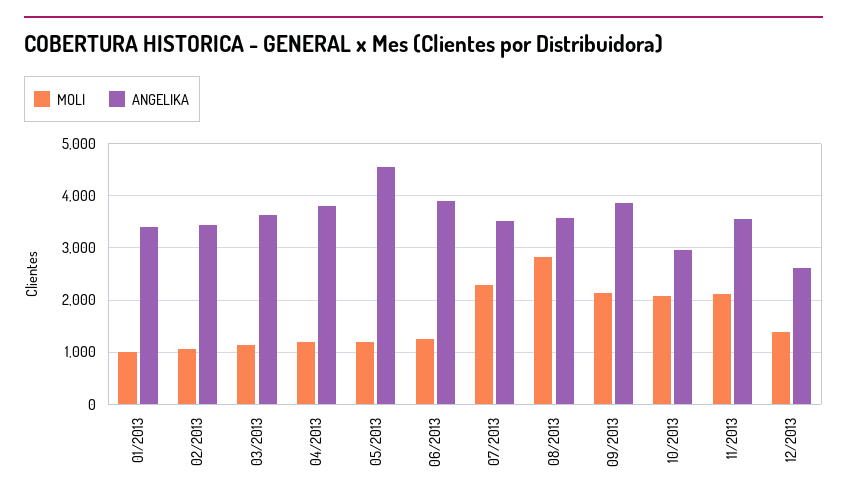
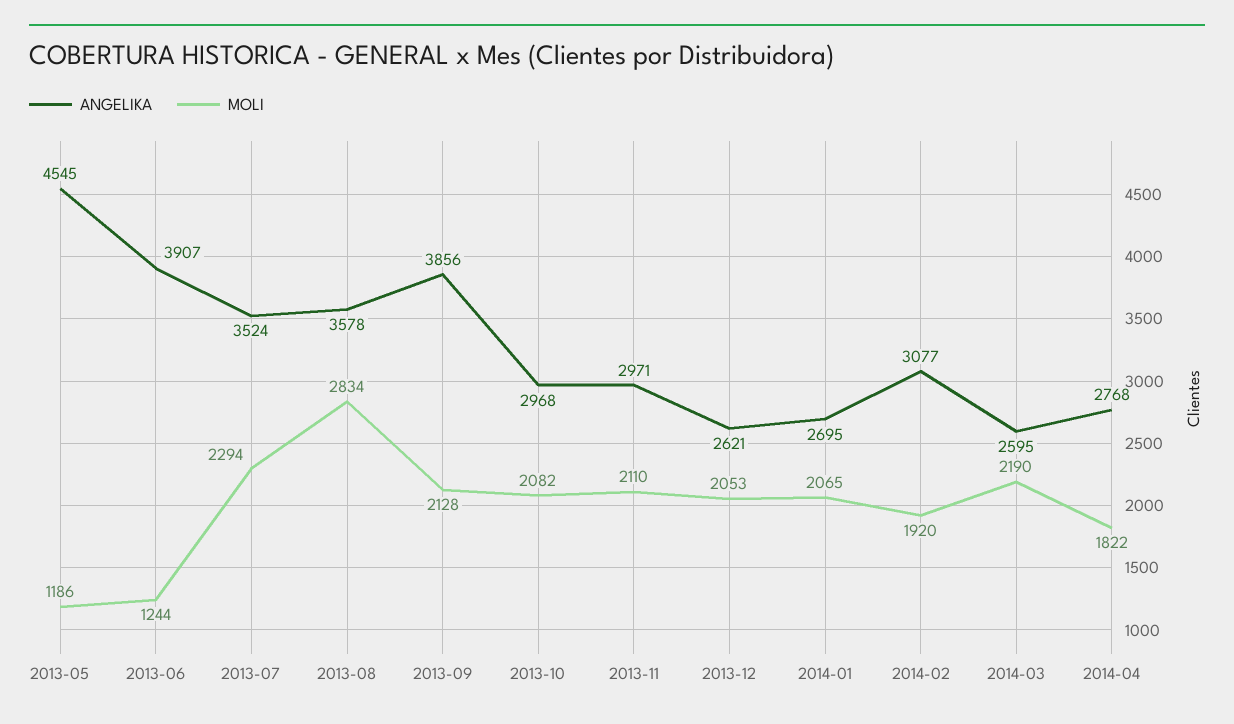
MOLI, 01/2013: 1000 -> none
ANGELIKA, 01/2013: 3400 -> none
MOLI, 02/2013: 1000 -> none
ANGELIKA, 02/2013: 3400 -> none
MOLI, 03/2013: 1200 -> none
ANGELIKA, 03/2013: 3600 -> none
MOLI, 04/2013: 1200 -> none
ANGELIKA, 04/2013: 3800 -> none
ANGELIKA, 11/2013: 3600 -> 2971
MOLI, 12/2013: 1400 -> 2053
ANGELIKA, 2014-01: none -> 2695
MOLI, 2014-01: none -> 2065
ANGELIKA, 2014-02: none -> 3077
MOLI, 2014-02: none -> 1920
ANGELIKA, 2014-03: none -> 2595
MOLI, 2014-03: none -> 2190
ANGELIKA, 2014-04: none -> 2768
MOLI, 2014-04: none -> 1822

